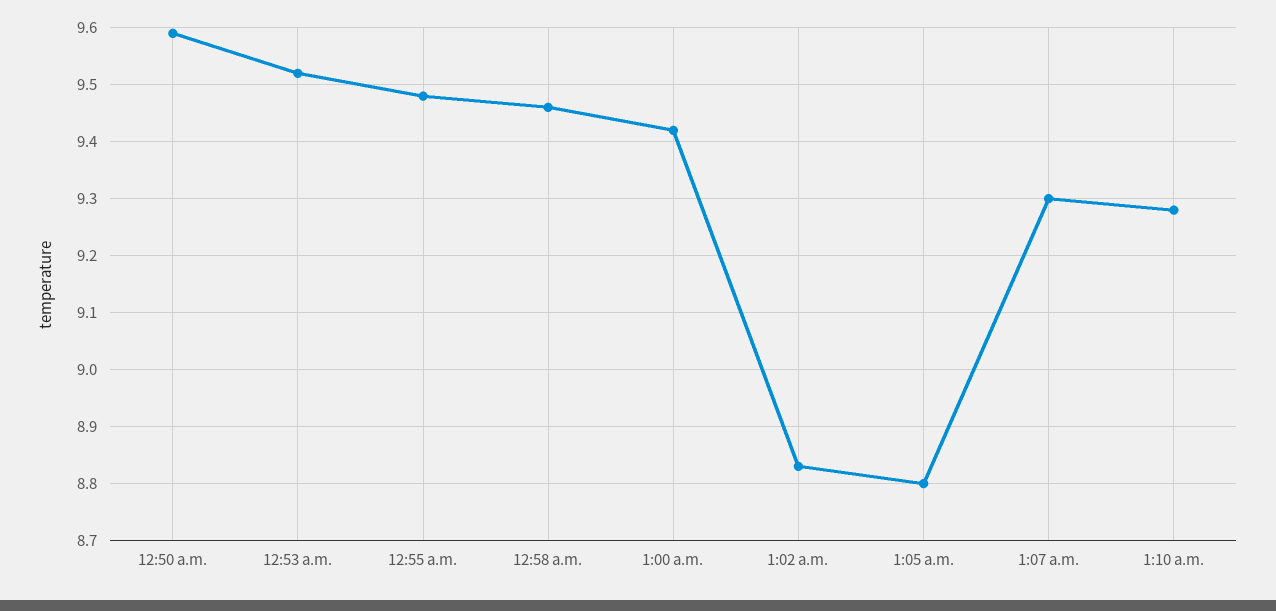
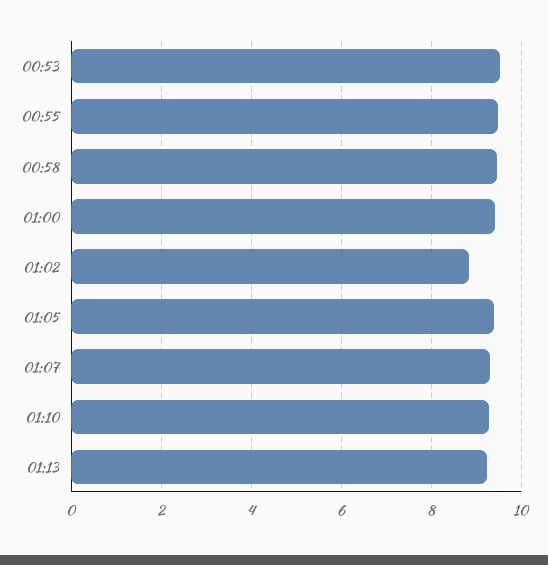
12:50 a.m.: 9.6 -> none
1:05 a.m.: 8.8 -> 9.4
01:13: none -> 9.2

